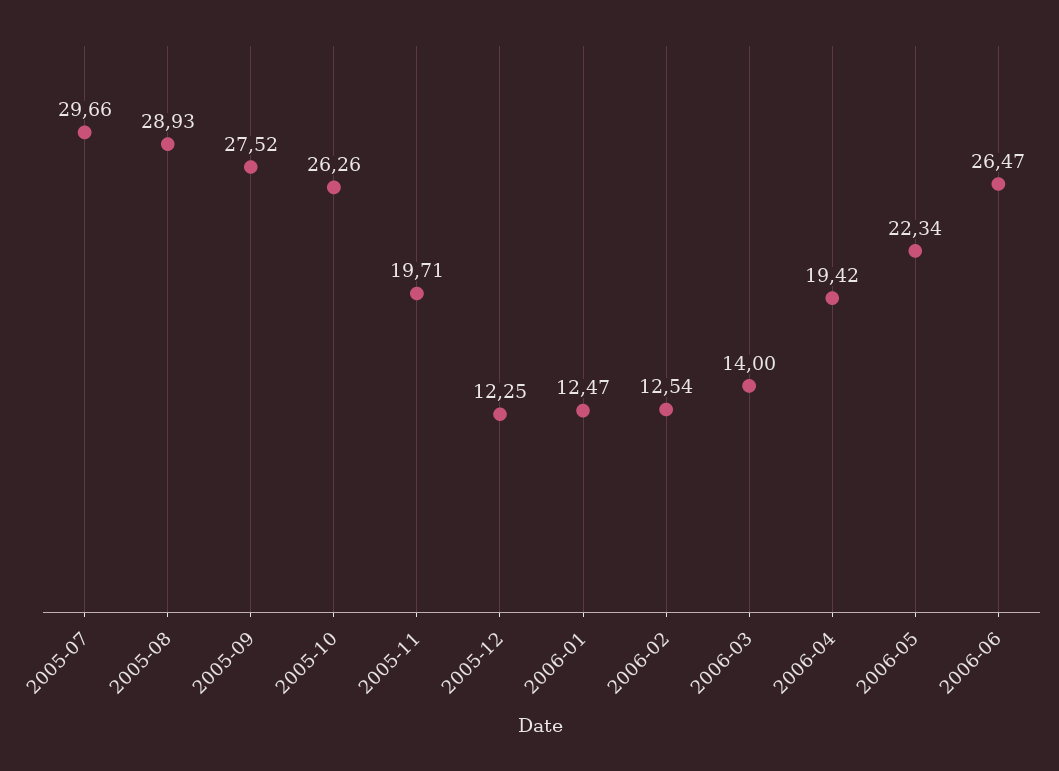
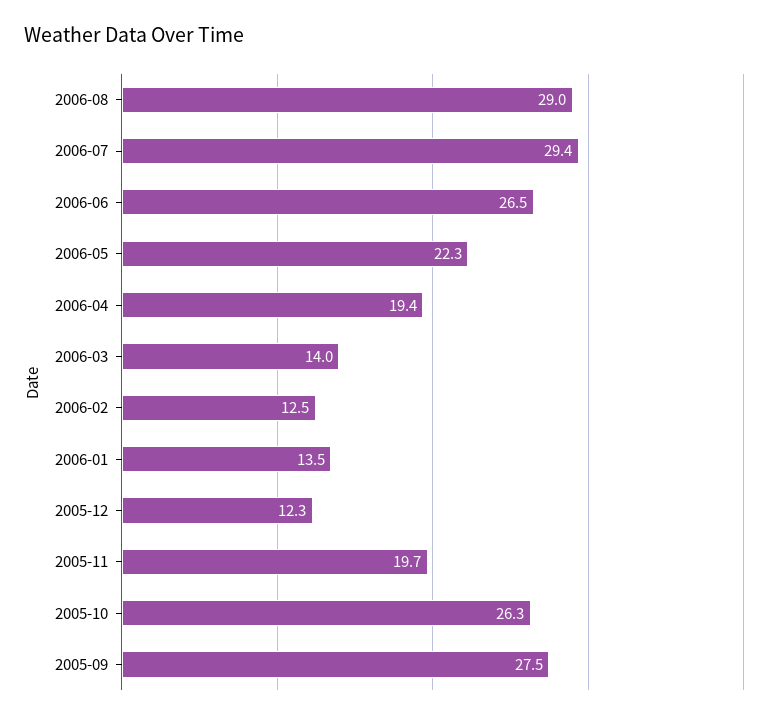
2005-07: 29.66 -> none
2005-08: 28.93 -> none
2006-01: 12.47 -> 13.5
2006-08: none -> 29
2006-07: none -> 29.4

